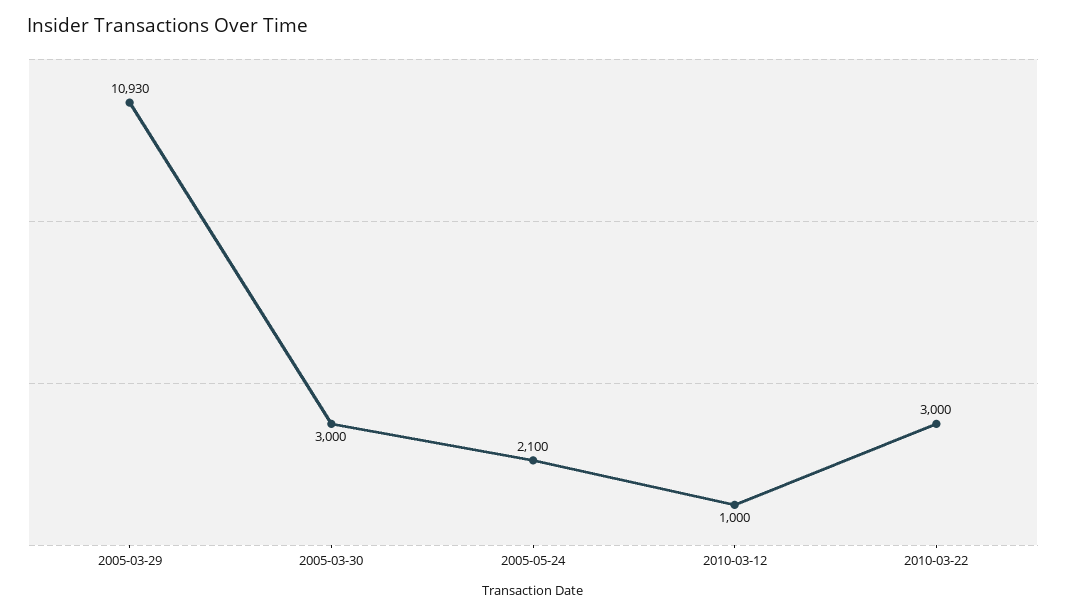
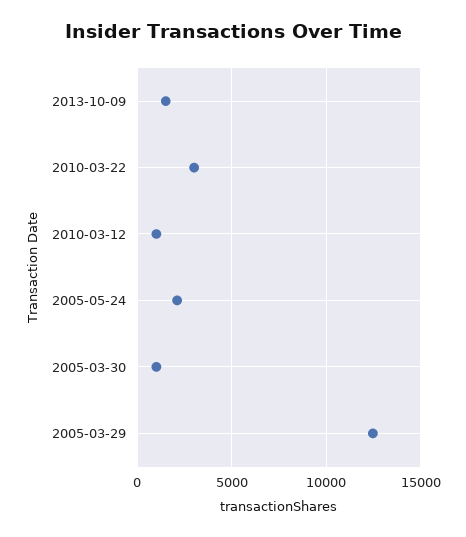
2005-03-29: 10930 -> 12500
2005-03-30: 3000 -> 1000
2013-10-09: none -> 1500

